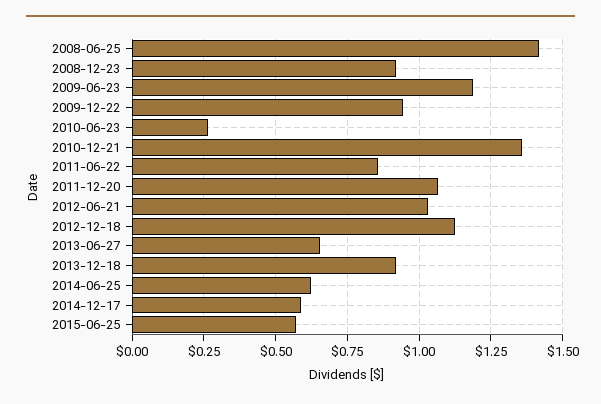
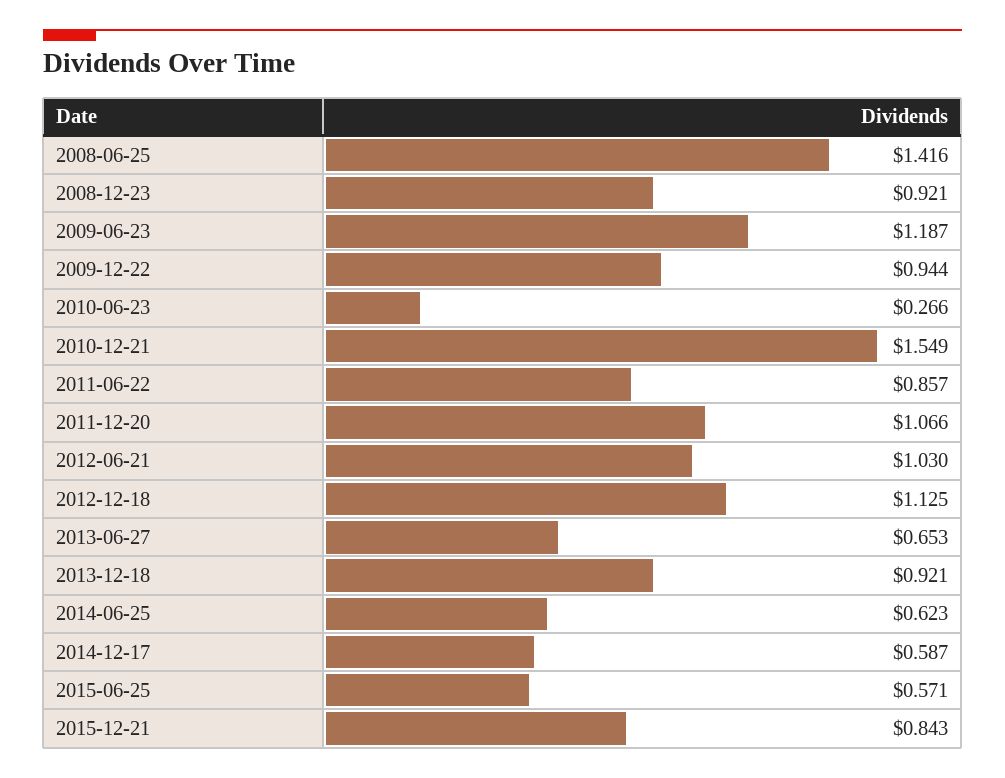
2010-12-21: 1.35 -> 1.549
2015-12-21: none -> 0.843

